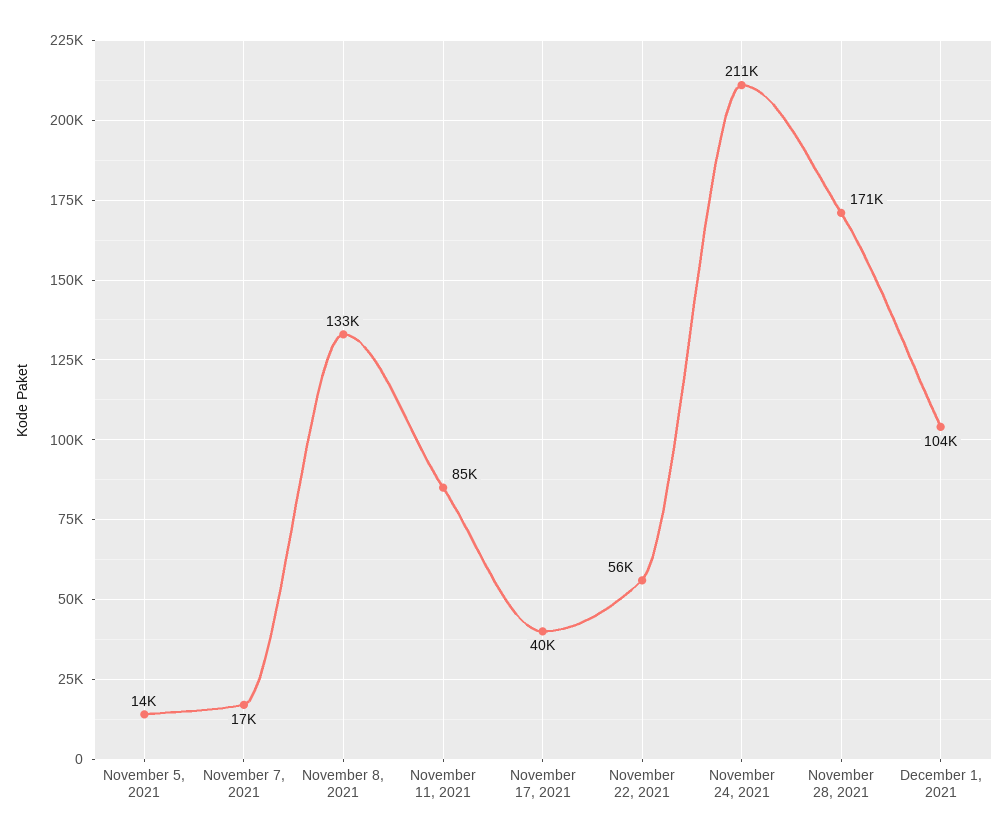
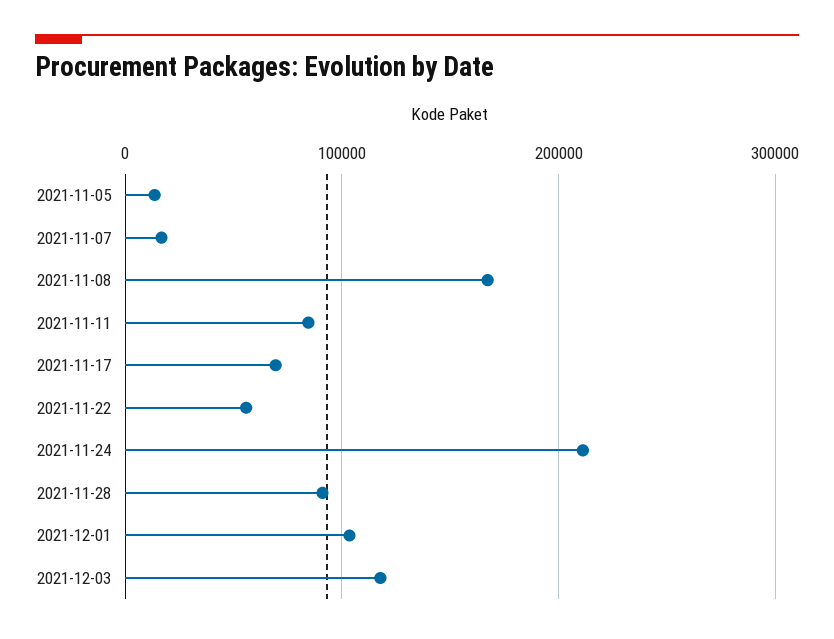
November 8, 2021: 133000 -> 170000
November 17, 2021: 40000 -> 70000
November 28, 2021: 171000 -> 90000
2021-12-03: none -> 120000

